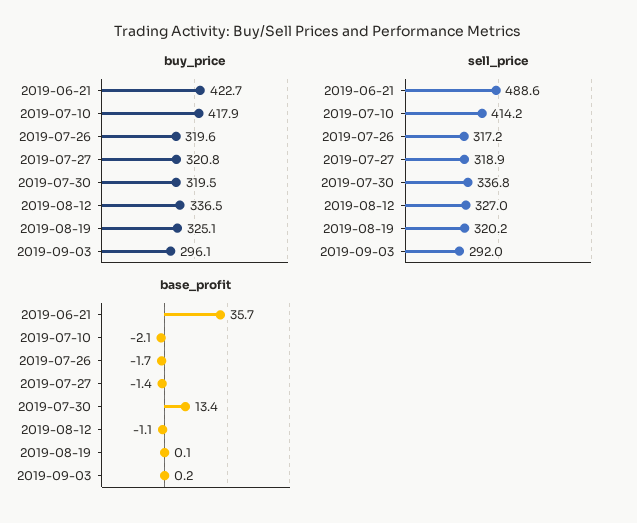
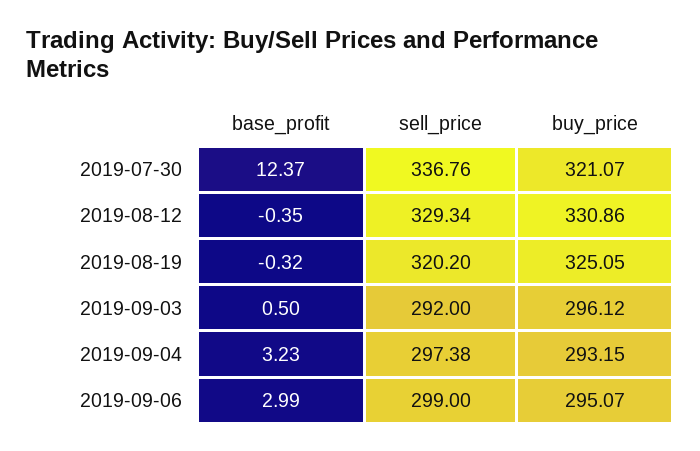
buy_price, 2019-06-21: 422.7 -> none
buy_price, 2019-07-10: 417.9 -> none
buy_price, 2019-07-26: 319.6 -> none
buy_price, 2019-07-27: 320.8 -> none
buy_price, 2019-07-30: 319.5 -> 321.07
buy_price, 2019-08-12: 336.5 -> 330.86
sell_price, 2019-06-21: 488.6 -> none
sell_price, 2019-07-10: 414.2 -> none
sell_price, 2019-07-26: 317.2 -> none
sell_price, 2019-07-27: 318.9 -> none
sell_price, 2019-08-12: 327 -> 329.34
base_profit, 2019-06-21: 35.7 -> none
base_profit, 2019-07-10: -2.1 -> none
base_profit, 2019-07-26: -1.7 -> none
base_profit, 2019-07-27: -1.4 -> none
base_profit, 2019-07-30: 13.4 -> 12.37
base_profit, 2019-08-12: -1.1 -> -0.35
base_profit, 2019-08-19: 0.1 -> -0.32
base_profit, 2019-09-03: 0.2 -> 0.5
base_profit, 2019-09-04: none -> 3.23
sell_price, 2019-09-04: none -> 297.38
buy_price, 2019-09-04: none -> 293.15
base_profit, 2019-09-06: none -> 2.99
sell_price, 2019-09-06: none -> 299
buy_price, 2019-09-06: none -> 295.07

